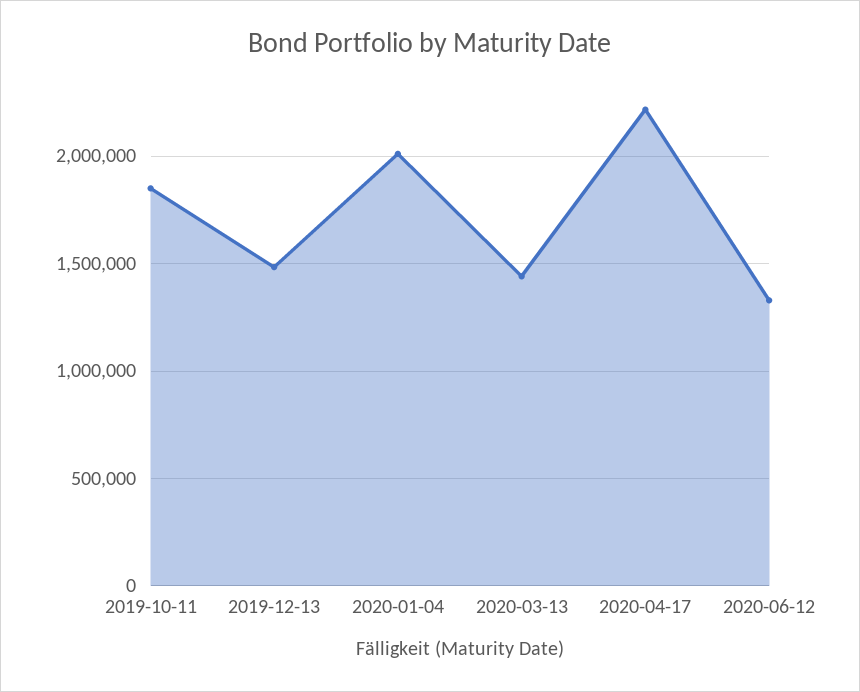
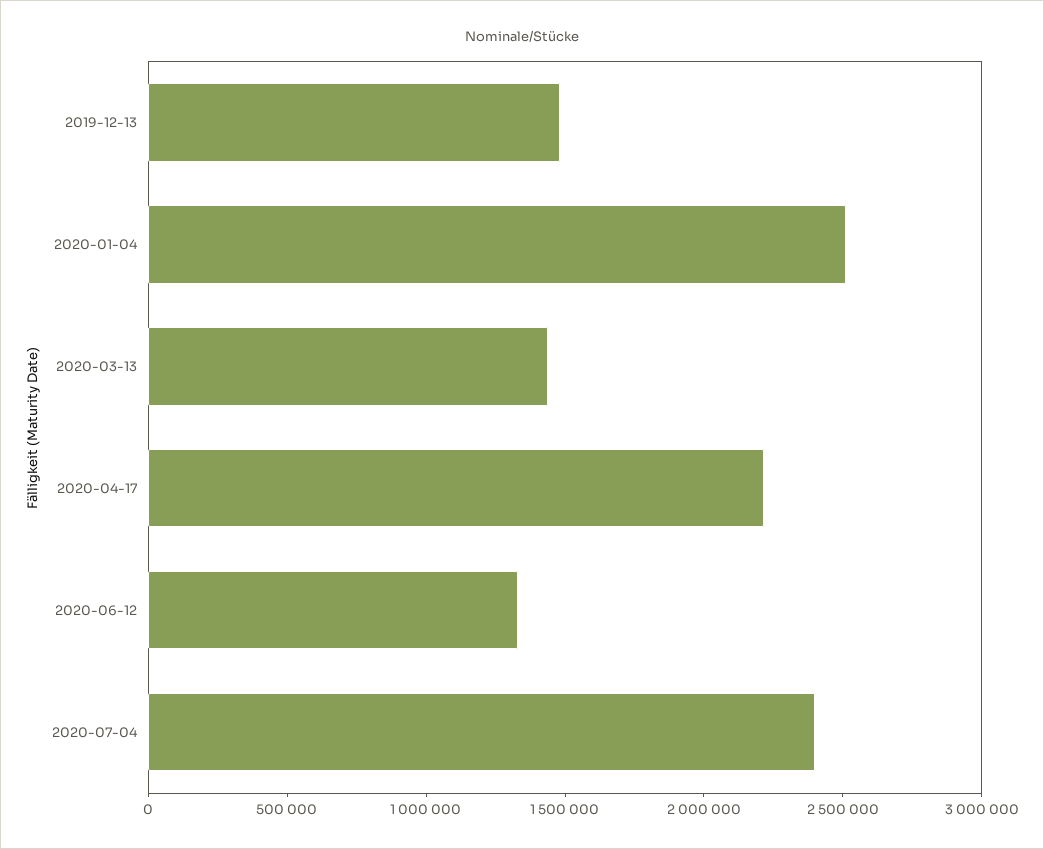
2019-10-11: 1850000 -> none
2020-01-04: 2000000 -> 2500000
2020-07-04: none -> 2400000

